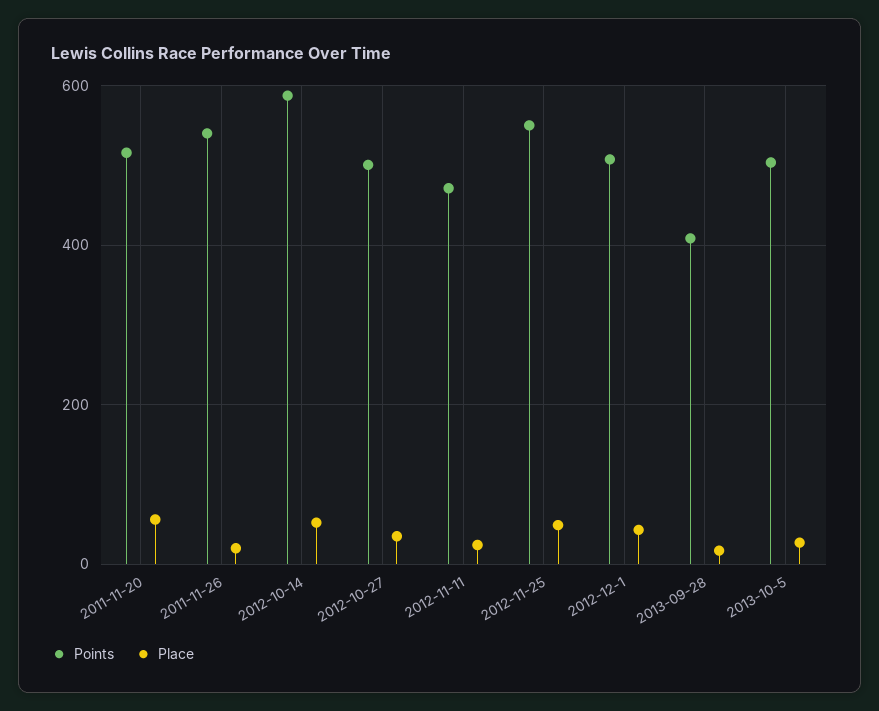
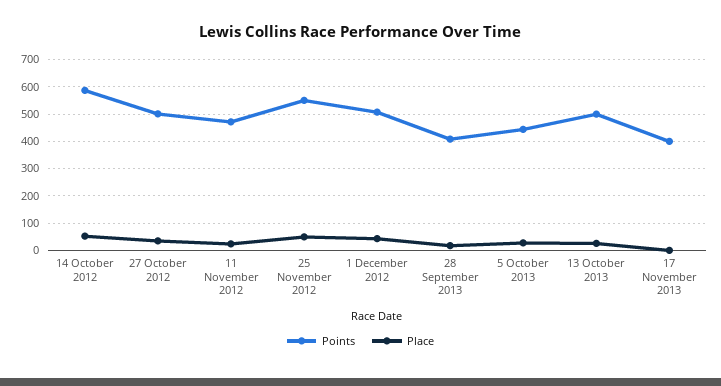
Points, 2011-11-20: 520 -> none
Place, 2011-11-20: 60 -> none
Points, 2011-11-26: 540 -> none
Place, 2011-11-26: 20 -> none
Points, 2013-10-5: 500 -> 450
Points, 13 October 2013: none -> 500
Place, 13 October 2013: none -> 25
Points, 17 November 2013: none -> 400
Place, 17 November 2013: none -> 0

